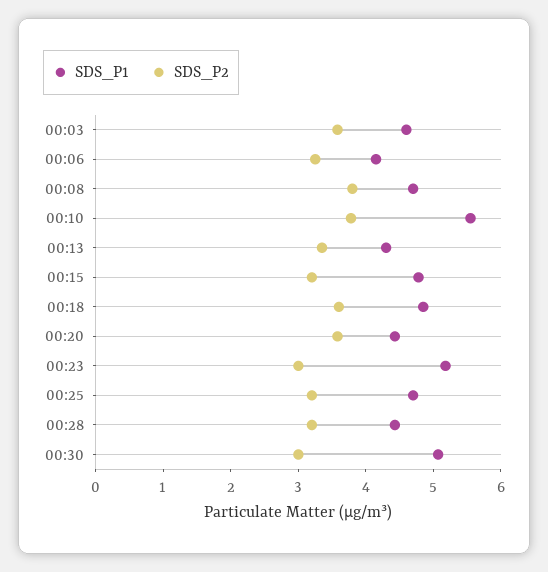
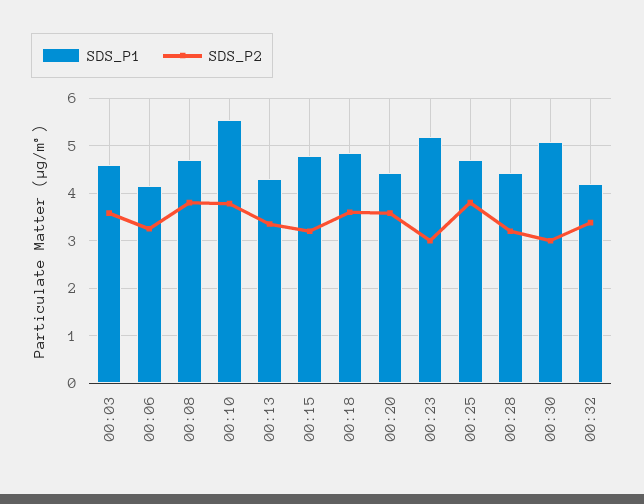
SDS_P2, 00:25: 3.2 -> 3.8
SDS_P1, 00:32: none -> 4.2
SDS_P2, 00:32: none -> 3.4

